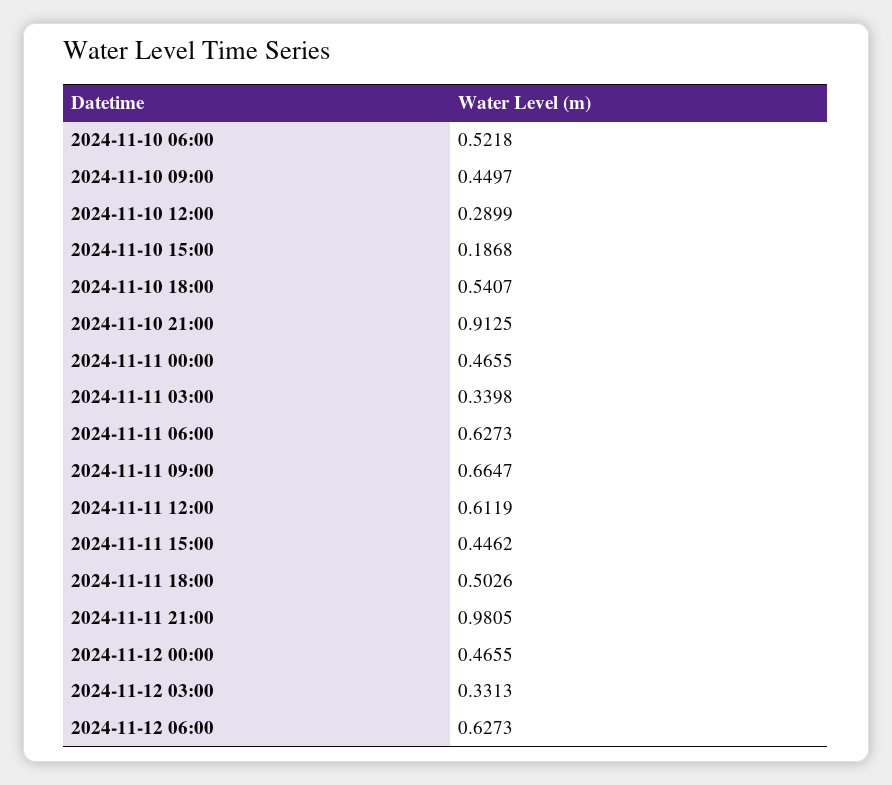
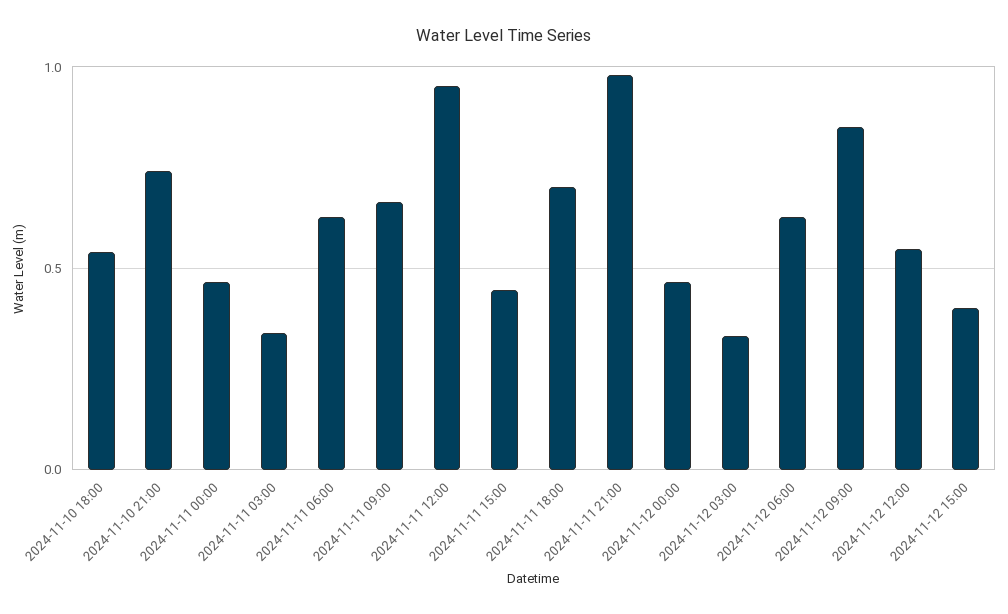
2024-11-10 06:00: 0.5218 -> none
2024-11-10 09:00: 0.4497 -> none
2024-11-10 12:00: 0.2899 -> none
2024-11-10 15:00: 0.1868 -> none
2024-11-10 21:00: 0.9125 -> 0.75
2024-11-11 12:00: 0.6119 -> 0.95
2024-11-11 18:00: 0.5026 -> 0.7
2024-11-12 09:00: none -> 0.85
2024-11-12 12:00: none -> 0.55
2024-11-12 15:00: none -> 0.4

